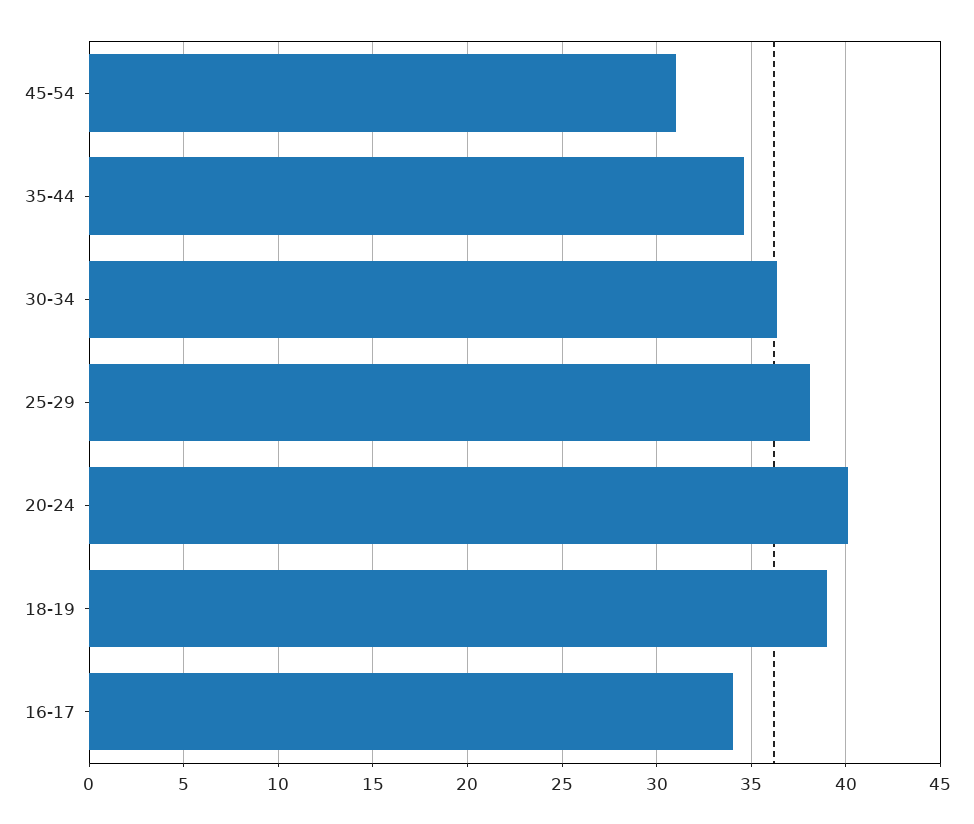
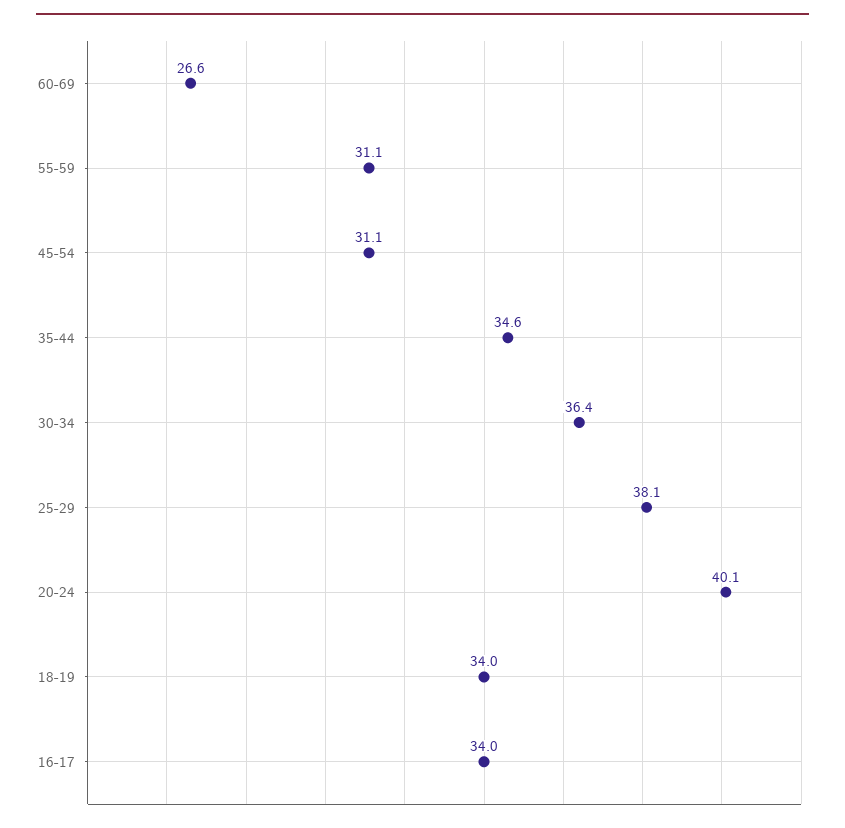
18-19: 39 -> 34
60-69: none -> 26.6
55-59: none -> 31.1

